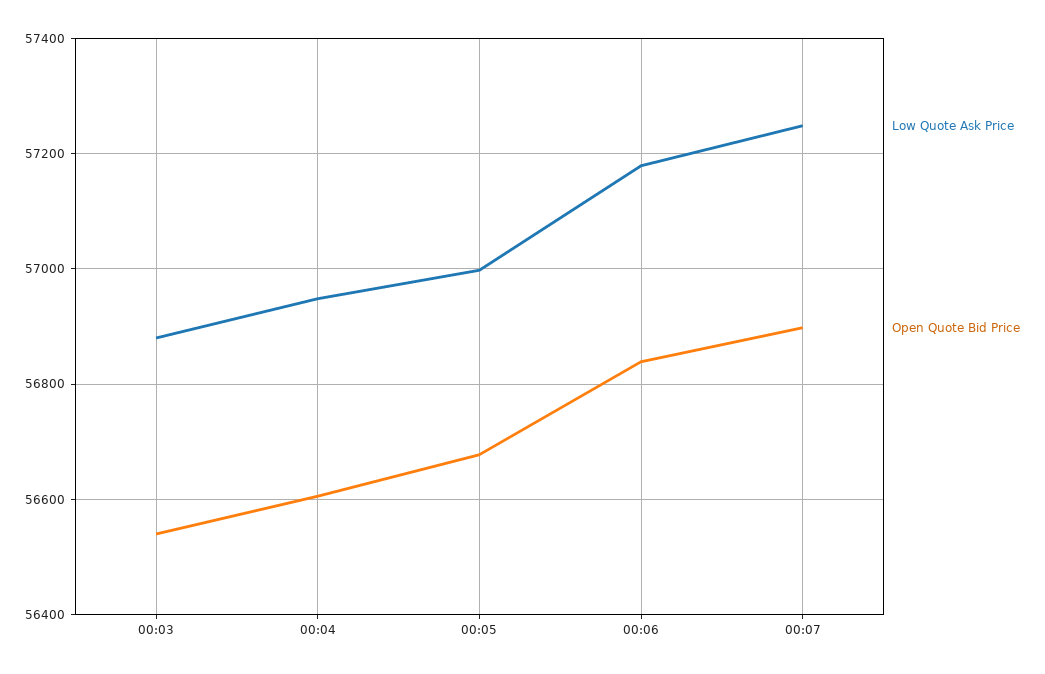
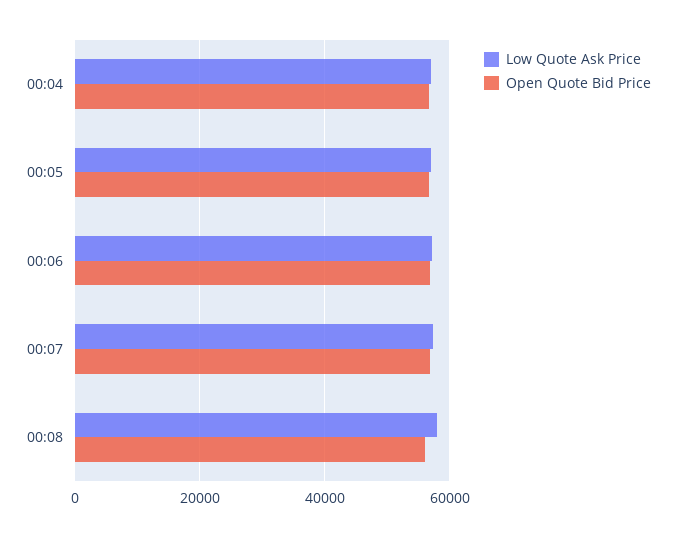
Low Quote Ask Price, 00:03: 56880 -> none
Open Quote Bid Price, 00:03: 56540 -> none
Low Quote Ask Price, 00:08: none -> 58000
Open Quote Bid Price, 00:08: none -> 56000

